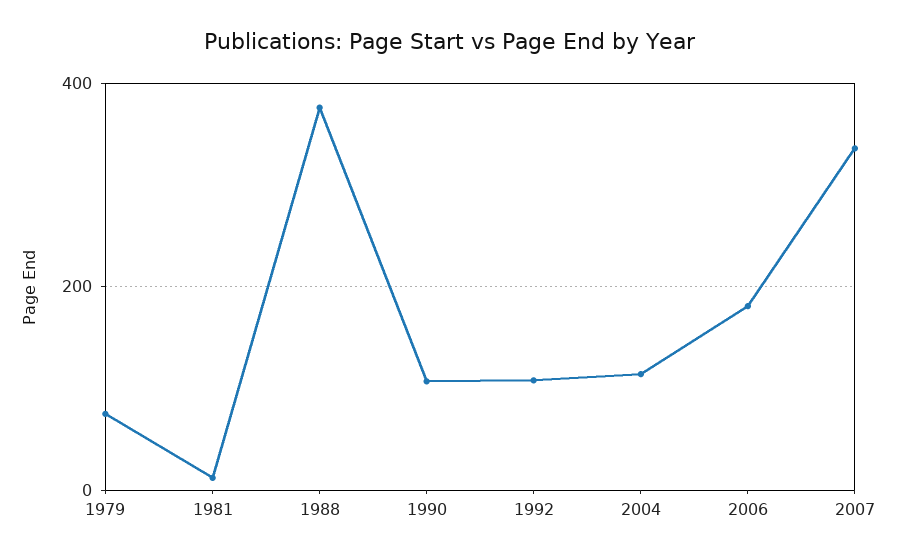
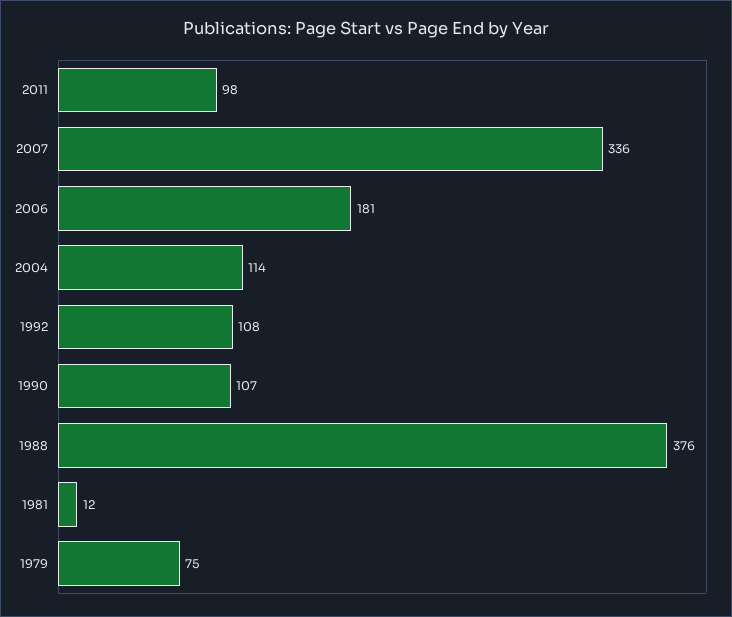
2011: none -> 98

